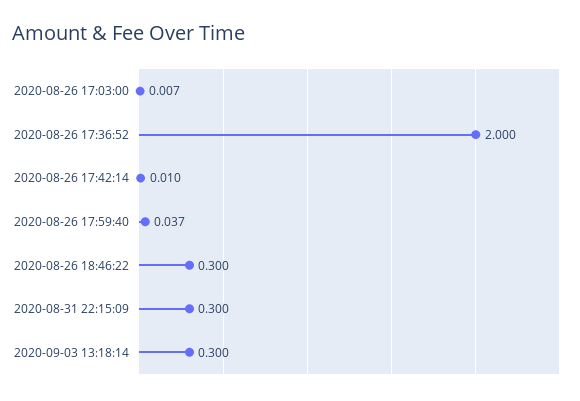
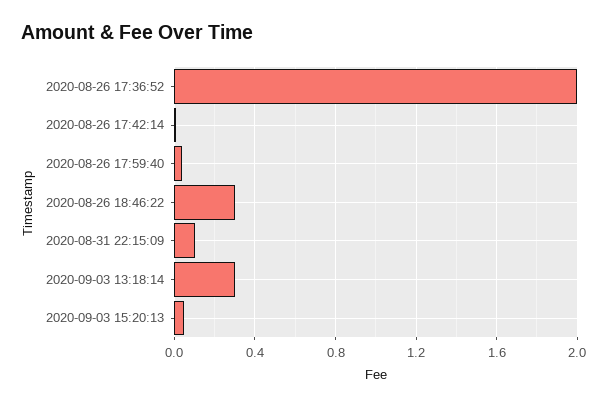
2020-08-26 17:03:00: 0.007 -> none
2020-08-31 22:15:09: 0.3 -> 0.1
2020-09-03 15:20:13: none -> 0.05

